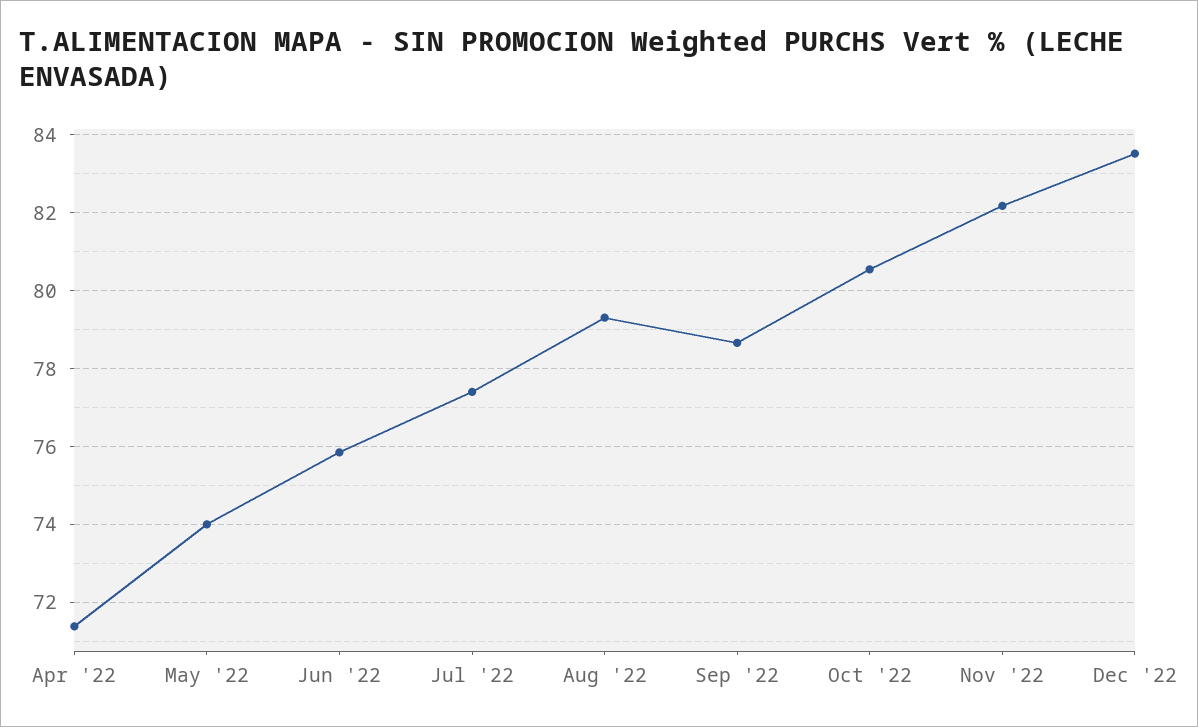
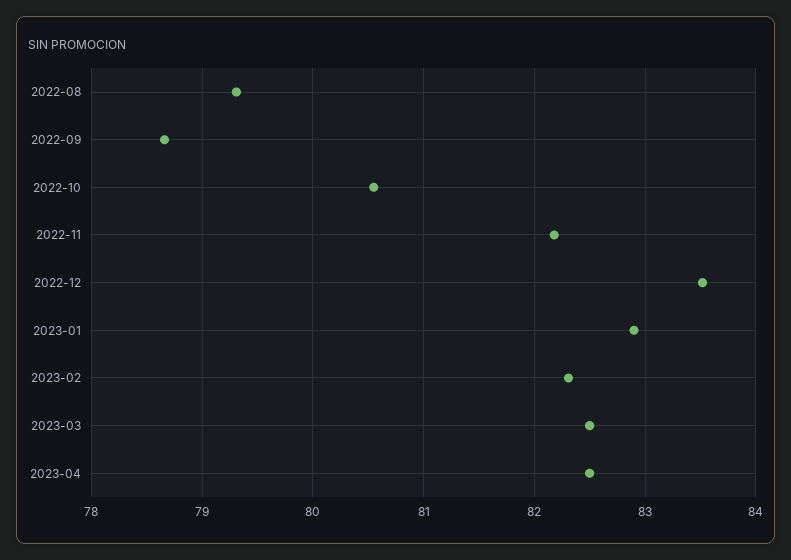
Apr '22: 71.4 -> none
May '22: 74 -> none
Jun '22: 75.8 -> none
Jul '22: 77.4 -> none
2023-01: none -> 82.9
2023-02: none -> 82.3
2023-03: none -> 82.5
2023-04: none -> 82.5

